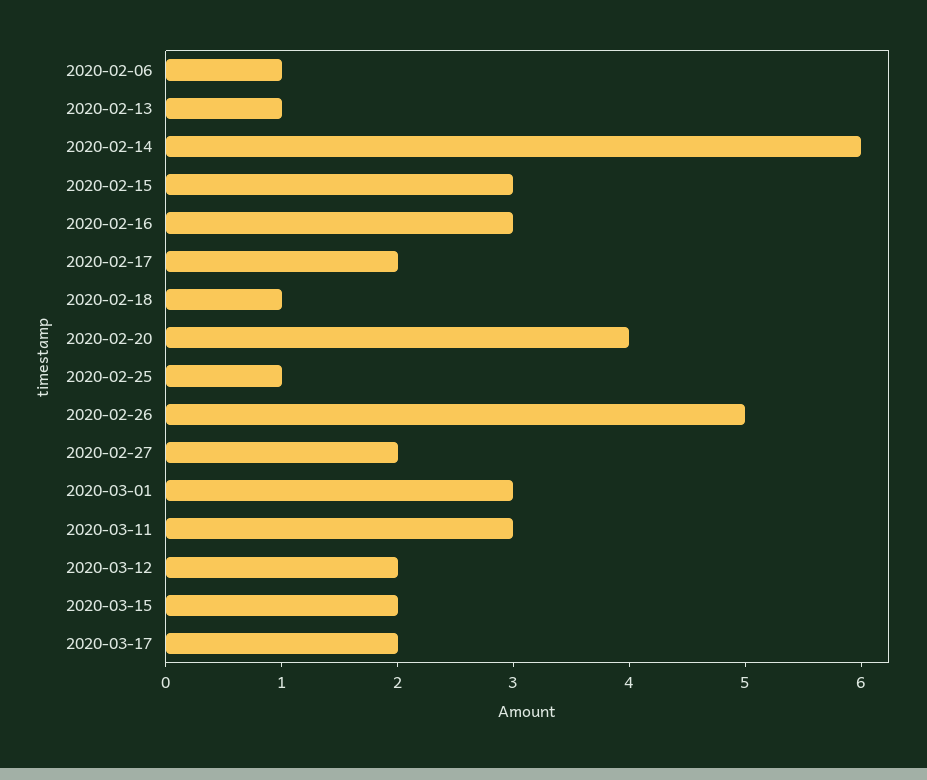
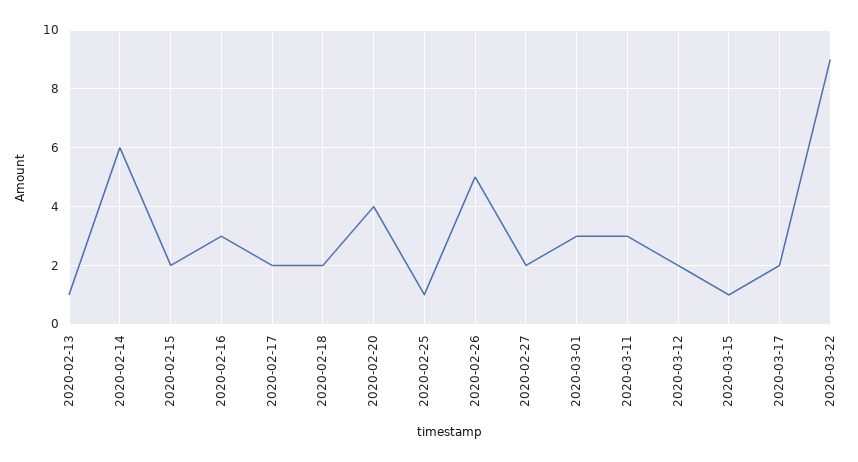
2020-02-06: 1 -> none
2020-02-15: 3 -> 2
2020-02-18: 1 -> 2
2020-03-15: 2 -> 1
2020-03-22: none -> 9

